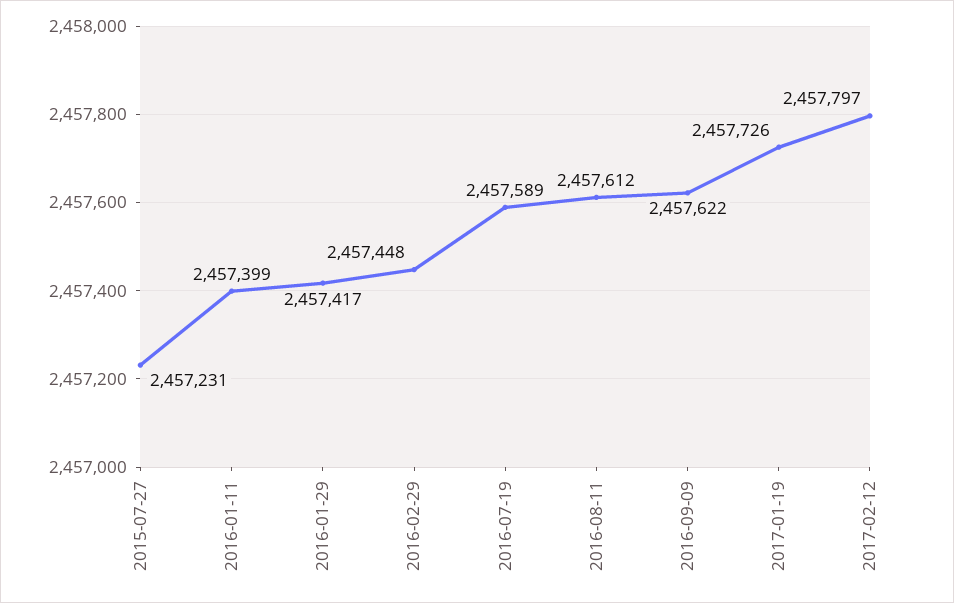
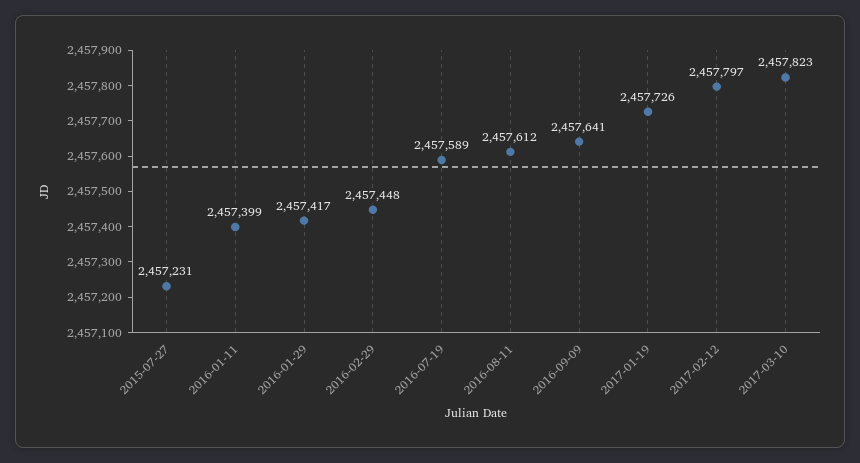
2016-09-09: 2457622 -> 2457641
2017-03-10: none -> 2457823

